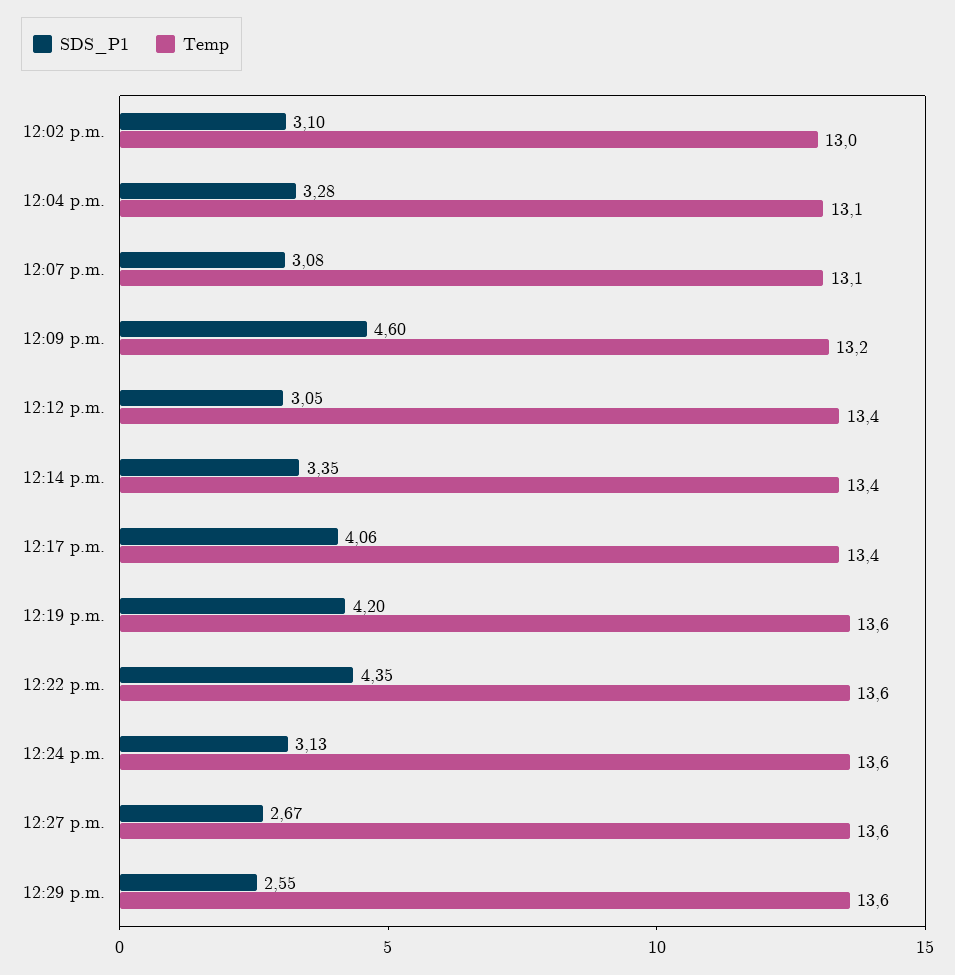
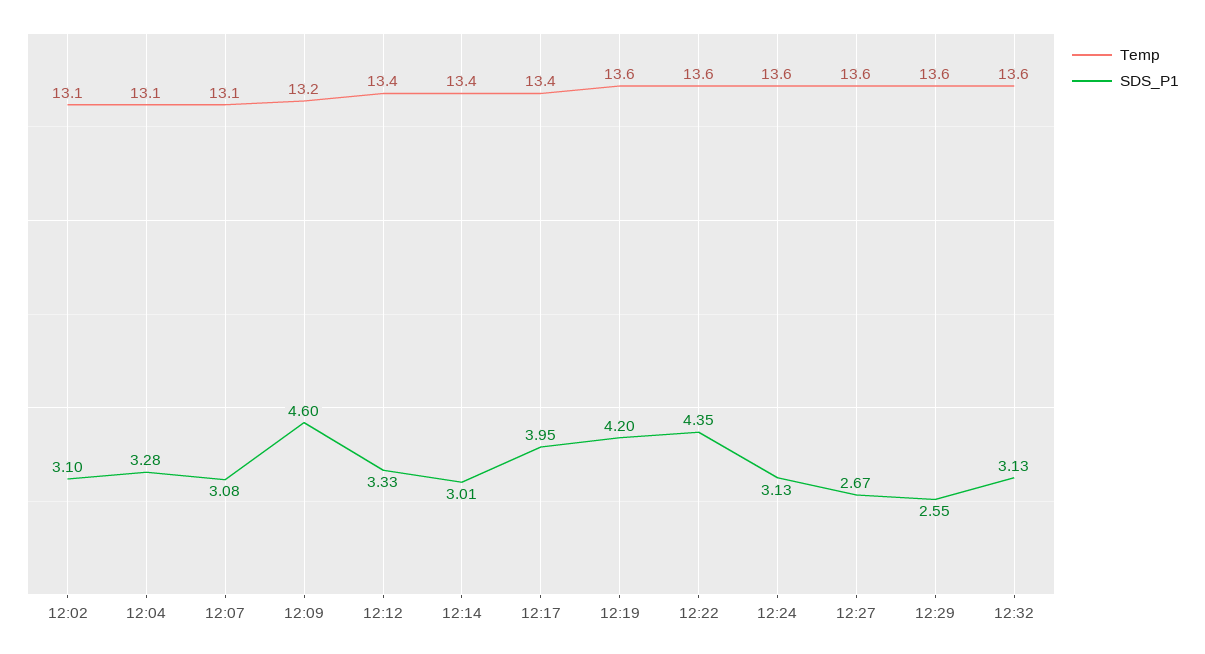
Temp, 12:02 p.m.: 13 -> 13.1
SDS_P1, 12:12 p.m.: 3.05 -> 3.33
SDS_P1, 12:14 p.m.: 3.35 -> 3.01
SDS_P1, 12:17 p.m.: 4.06 -> 3.95
Temp, 12:32: none -> 13.6
SDS_P1, 12:32: none -> 3.13

